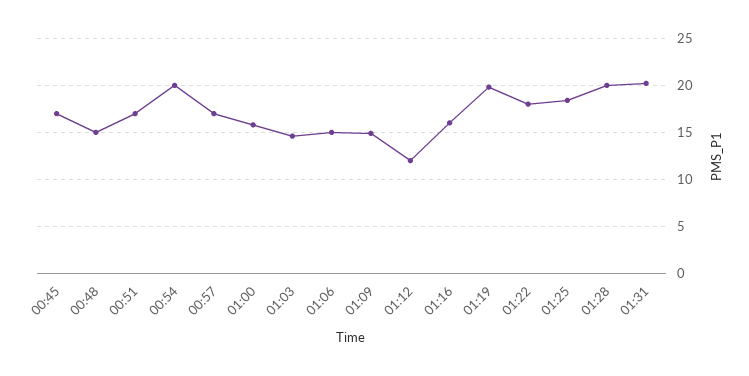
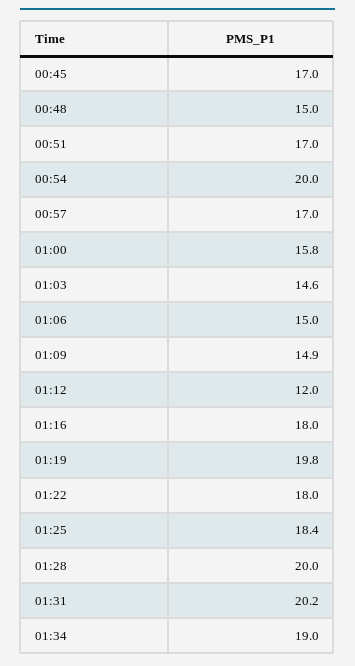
01:16: 16 -> 18
01:34: none -> 19

